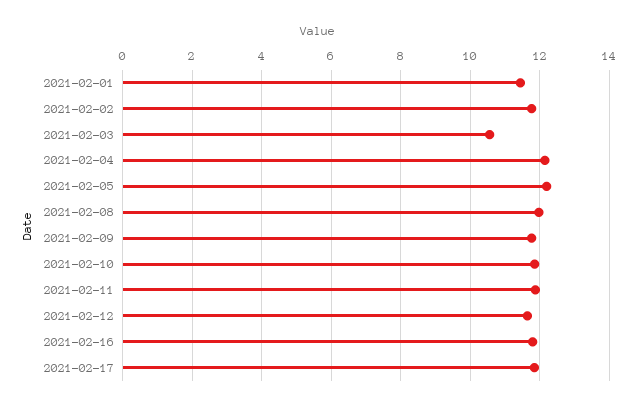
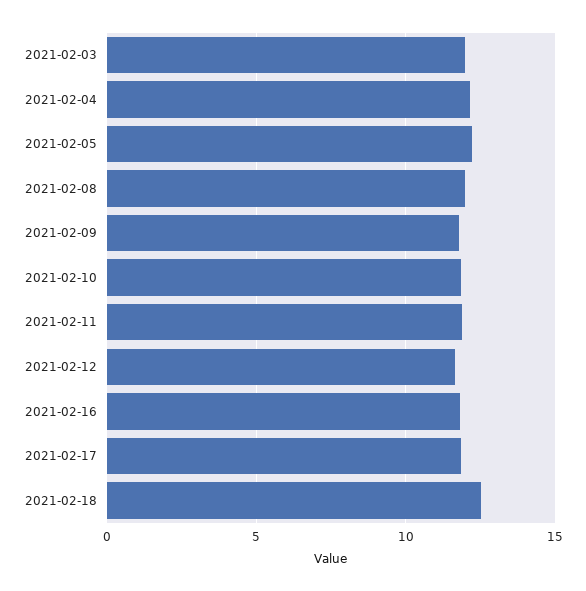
2021-02-01: 11.4 -> none
2021-02-02: 11.8 -> none
2021-02-03: 10.6 -> 12
2021-02-18: none -> 12.5

